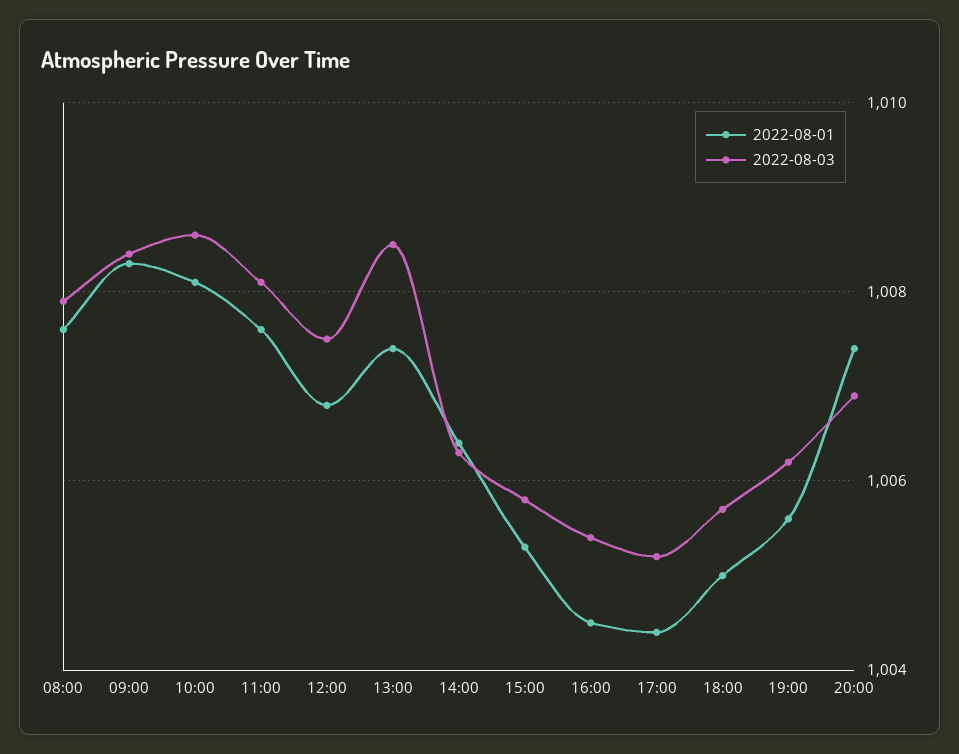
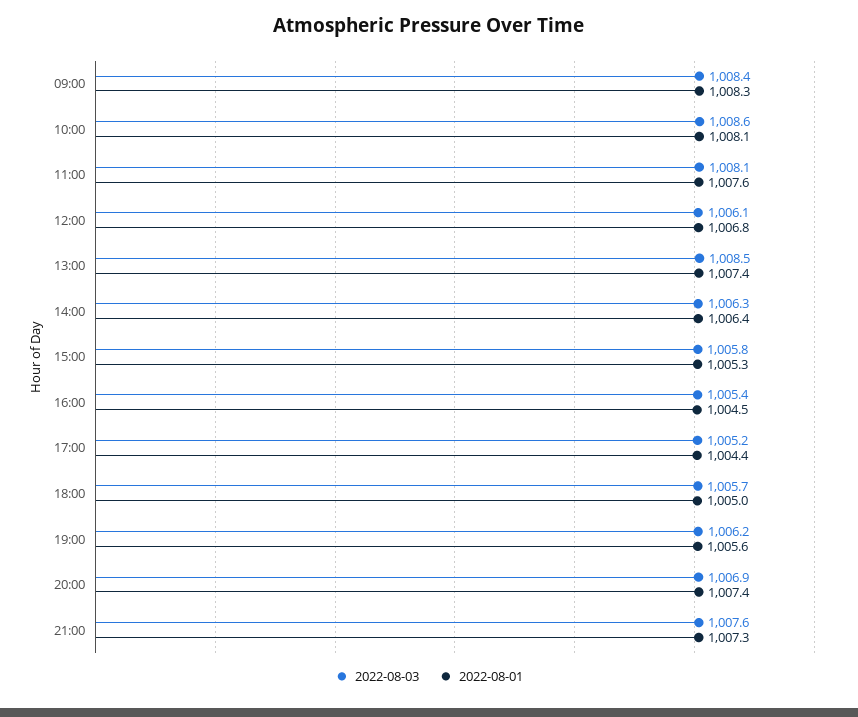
2022-08-01, 08:00: 1007.5 -> none
2022-08-03, 08:00: 1008 -> none
2022-08-03, 12:00: 1007.5 -> 1006.1
2022-08-03, 21:00: none -> 1007.6
2022-08-01, 21:00: none -> 1007.3

